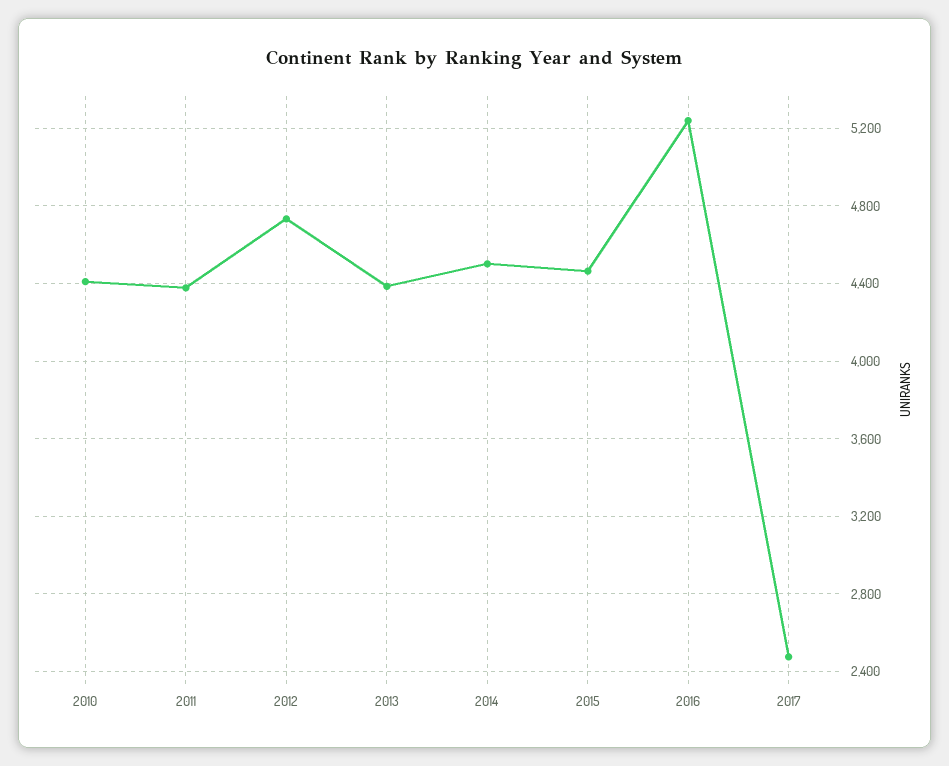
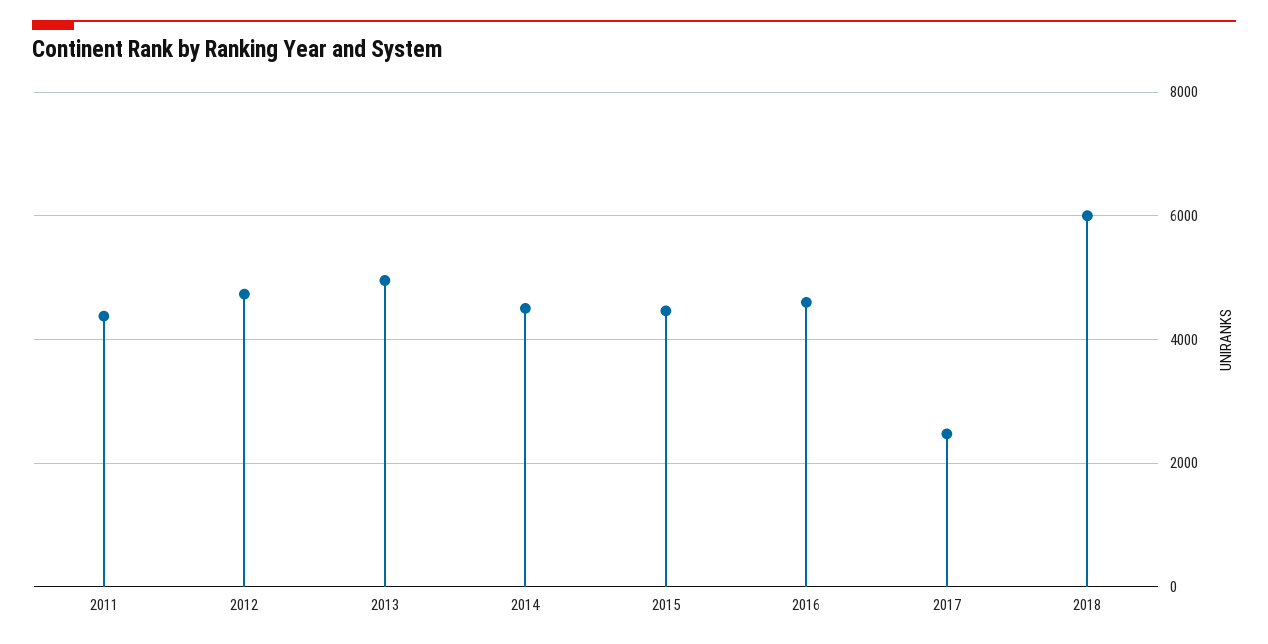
2010: 4400 -> none
2013: 4400 -> 5000
2016: 5250 -> 4600
2018: none -> 6000

